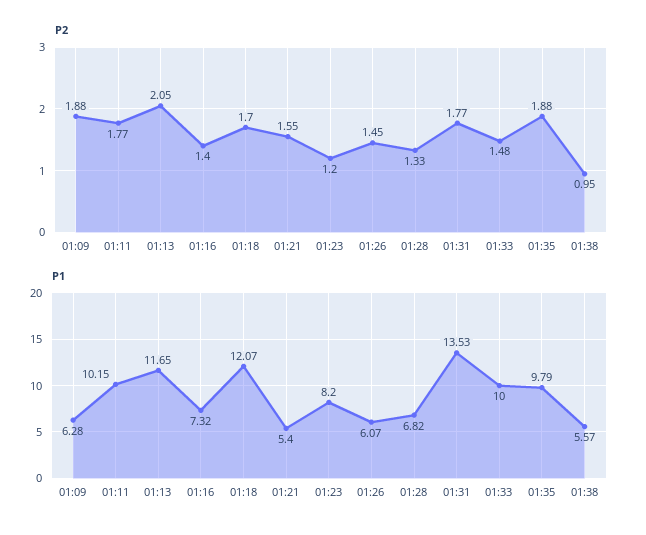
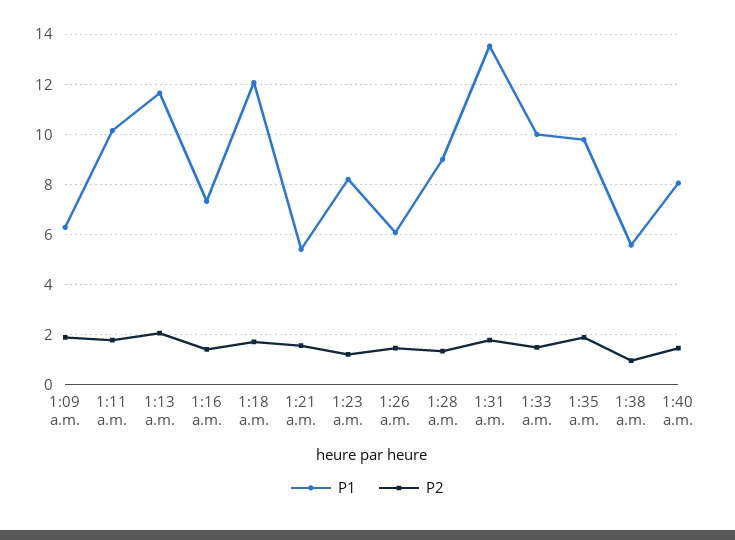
P1, 01:28: 6.82 -> 9
P1, 1:40 a.m.: none -> 8
P2, 1:40 a.m.: none -> 1.5

